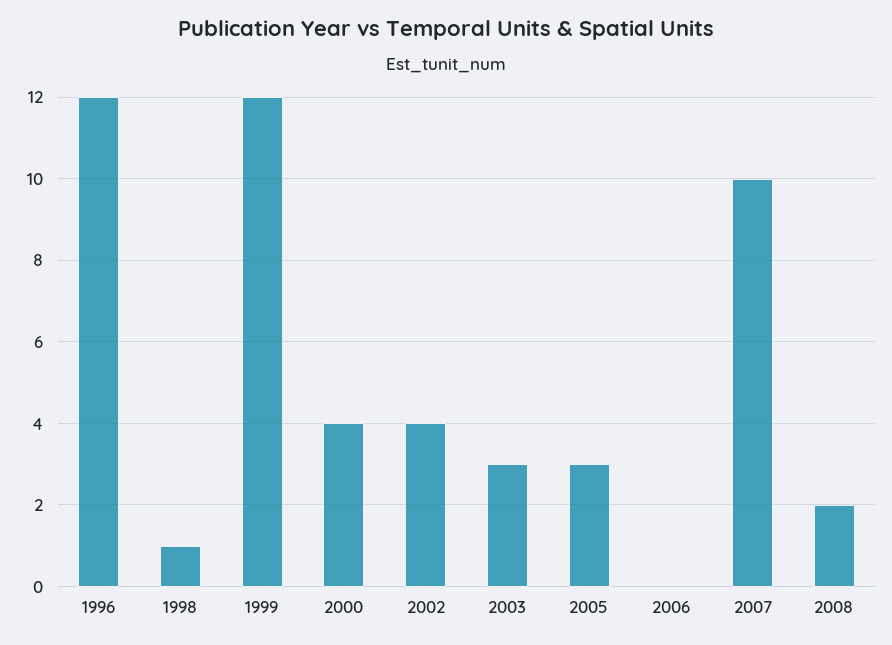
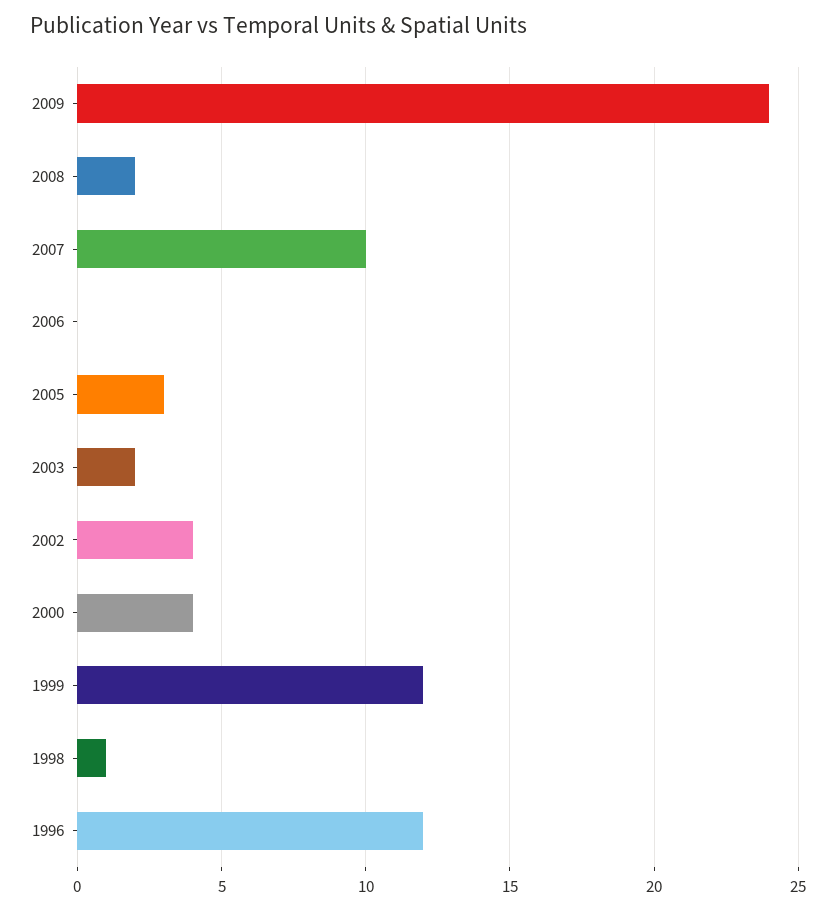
2003: 3 -> 2
2009: none -> 24

